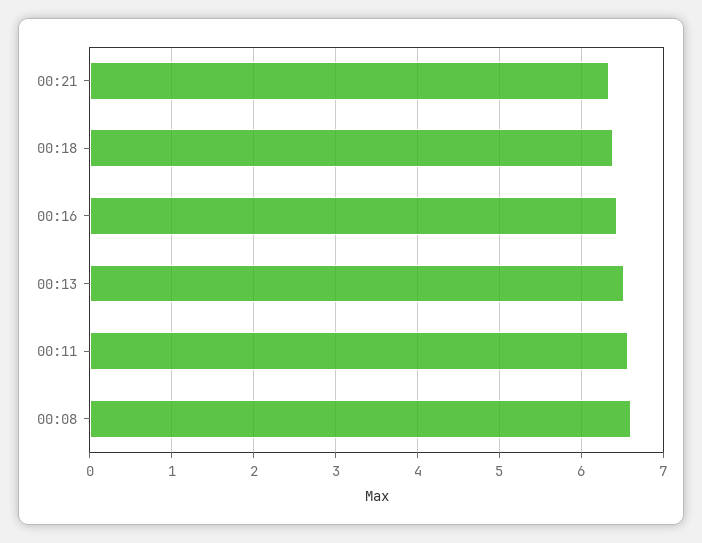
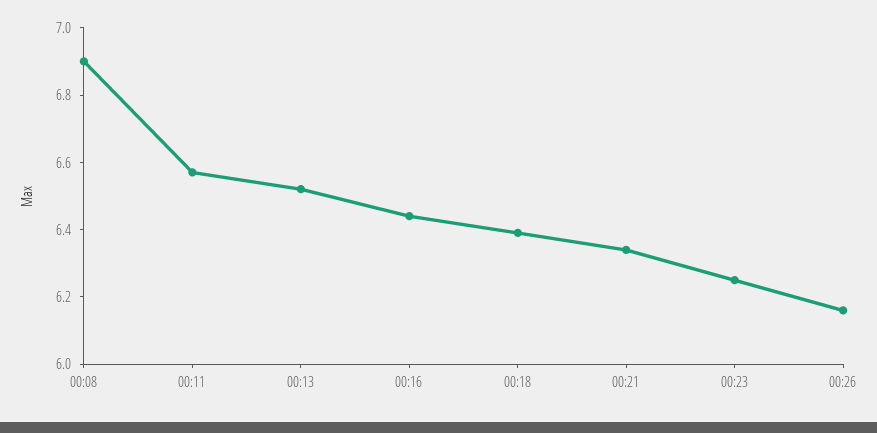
00:08: 6.6 -> 6.9
00:23: none -> 6.25
00:26: none -> 6.15

